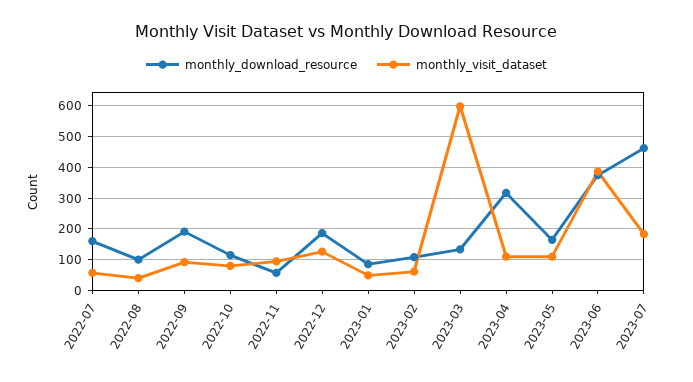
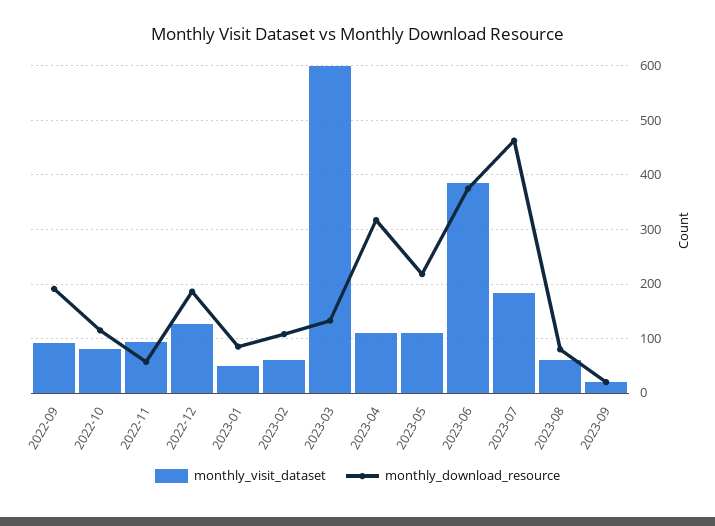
monthly_download_resource, 2022-07: 160 -> none
monthly_visit_dataset, 2022-07: 60 -> none
monthly_download_resource, 2022-08: 100 -> none
monthly_visit_dataset, 2022-08: 40 -> none
monthly_download_resource, 2023-05: 160 -> 220
monthly_visit_dataset, 2023-08: none -> 60
monthly_download_resource, 2023-08: none -> 80
monthly_visit_dataset, 2023-09: none -> 20
monthly_download_resource, 2023-09: none -> 20

